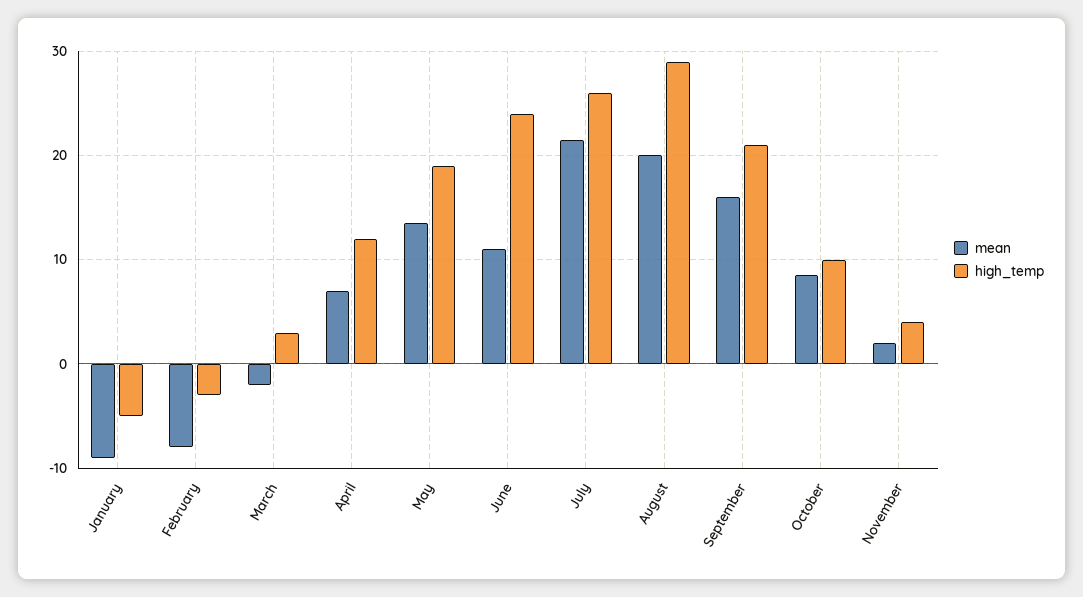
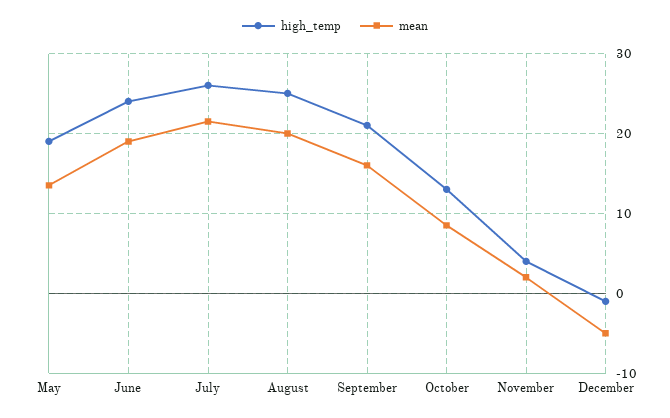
mean, January: -9 -> none
high_temp, January: -5 -> none
mean, February: -8 -> none
high_temp, February: -3 -> none
mean, March: -2 -> none
high_temp, March: 3 -> none
mean, April: 7 -> none
high_temp, April: 12 -> none
mean, June: 11 -> 19
high_temp, August: 29 -> 25
high_temp, October: 10 -> 13
high_temp, December: none -> -1
mean, December: none -> -5

